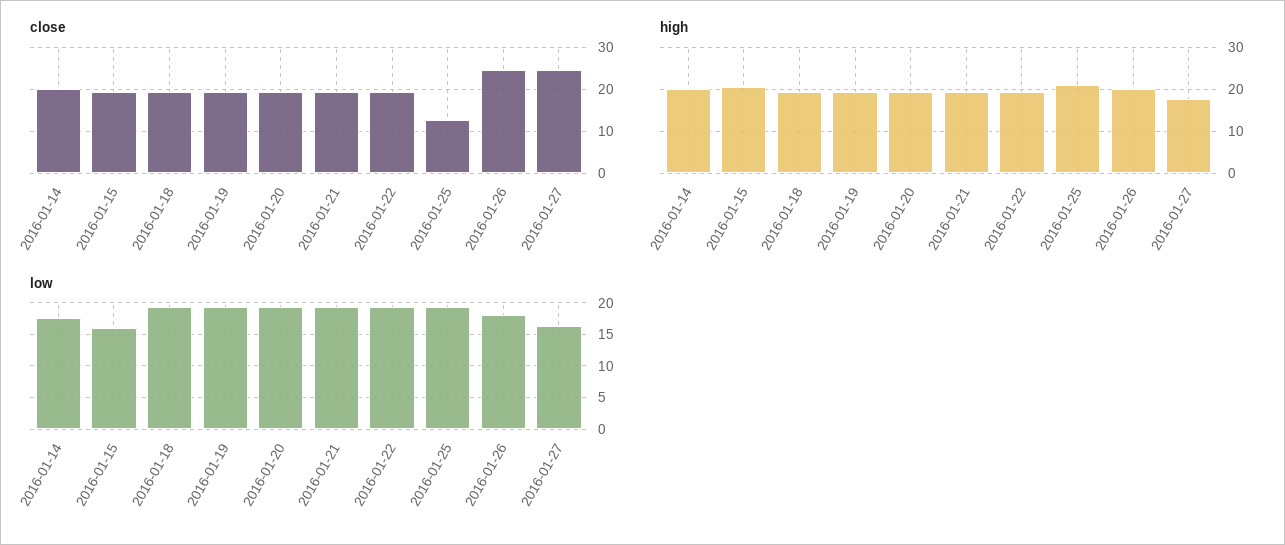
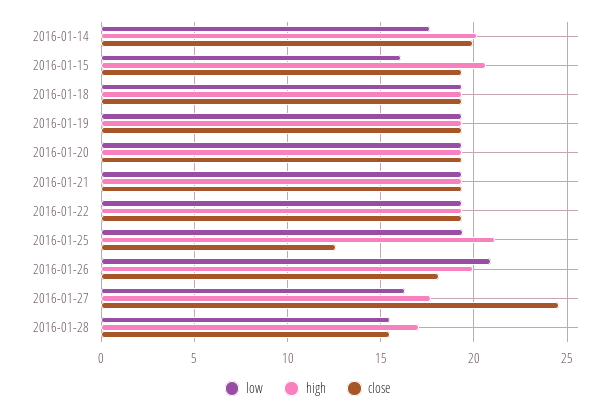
close, 2016-01-26: 24 -> 18
low, 2016-01-26: 18 -> 21
low, 2016-01-28: none -> 15.5
high, 2016-01-28: none -> 17
close, 2016-01-28: none -> 15.5

